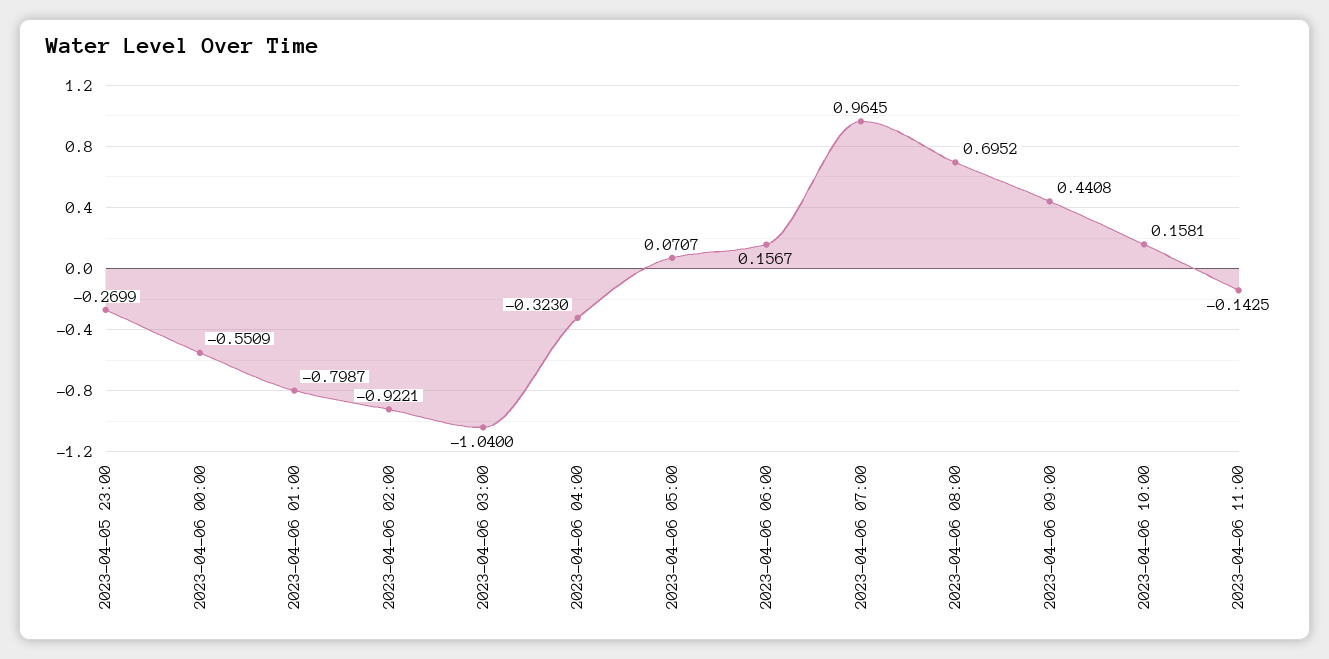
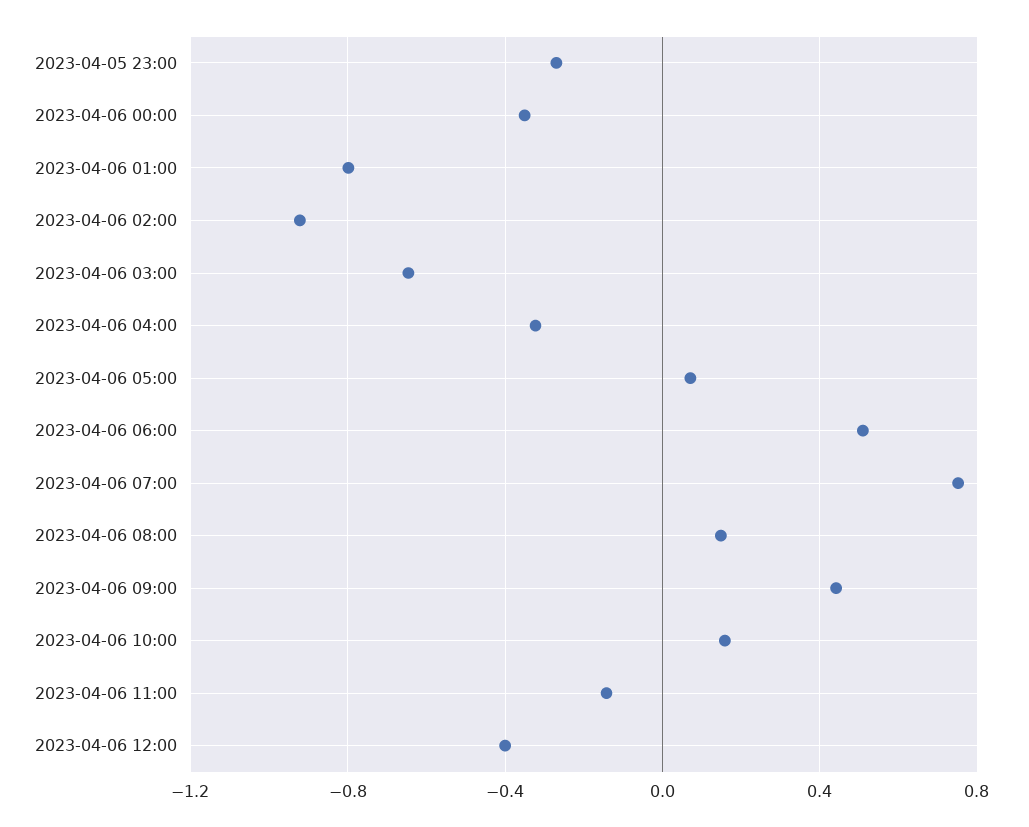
2023-04-06 00:00: -0.5509 -> -0.35
2023-04-06 03:00: -1.04 -> -0.65
2023-04-06 06:00: 0.1567 -> 0.5
2023-04-06 07:00: 0.9645 -> 0.75
2023-04-06 08:00: 0.6952 -> 0.15
2023-04-06 12:00: none -> -0.4

